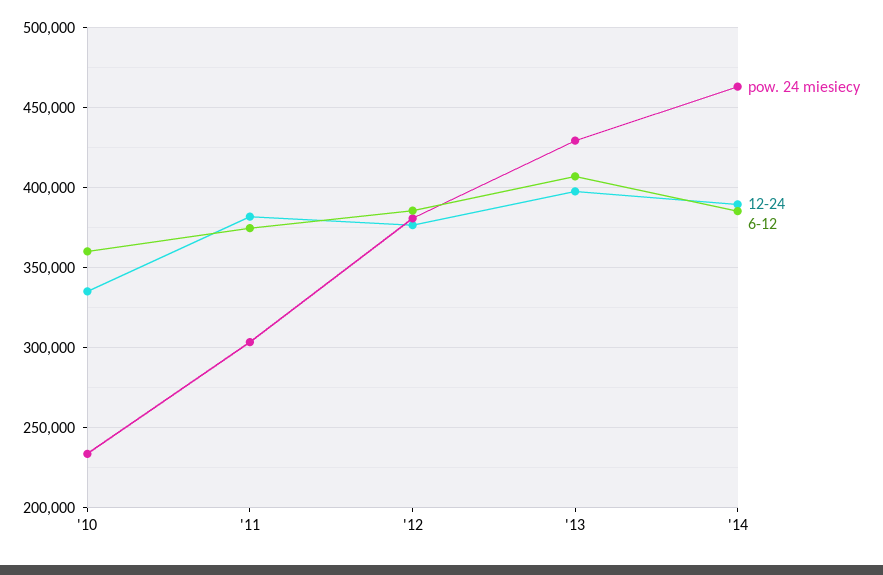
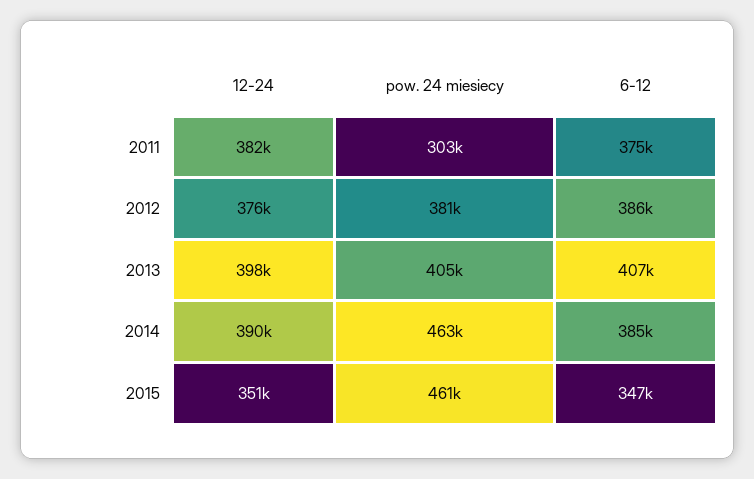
pow. 24 miesiecy, '10: 235000 -> none
12-24, '10: 335000 -> none
6-12, '10: 360000 -> none
pow. 24 miesiecy, '13: 430000 -> 405000
12-24, 2015: none -> 351000
pow. 24 miesiecy, 2015: none -> 461000
6-12, 2015: none -> 347000

